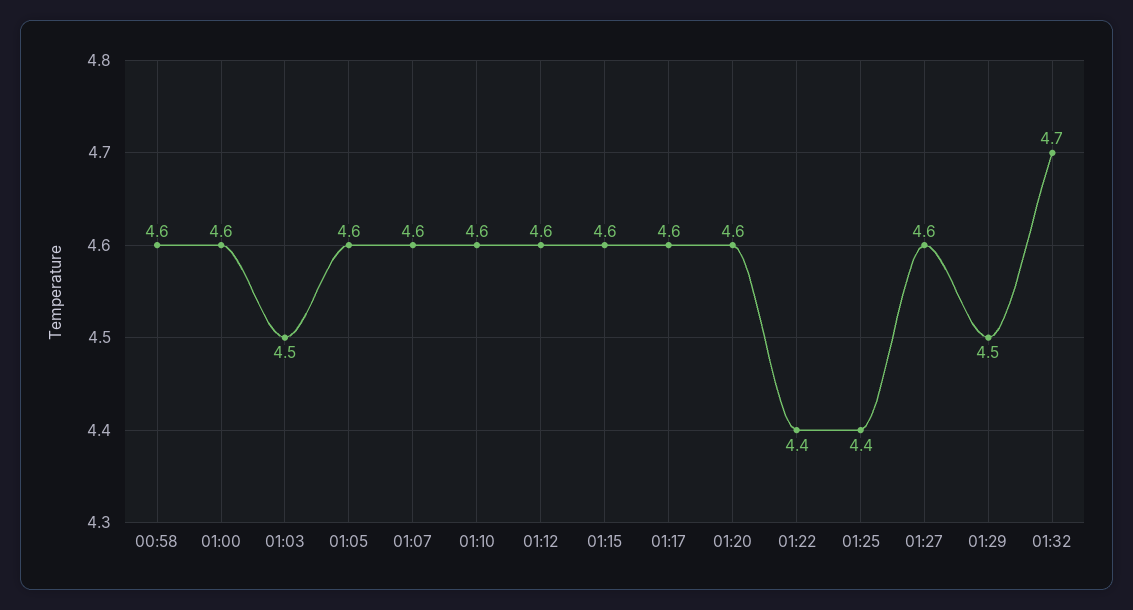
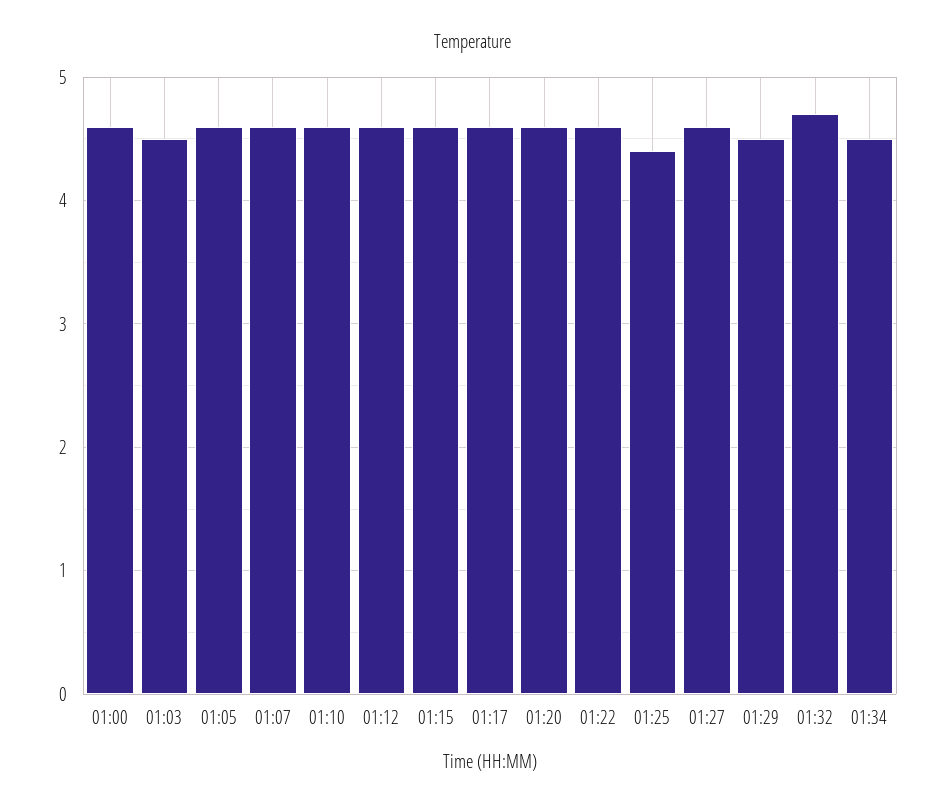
00:58: 4.6 -> none
01:22: 4.4 -> 4.6
01:34: none -> 4.5

